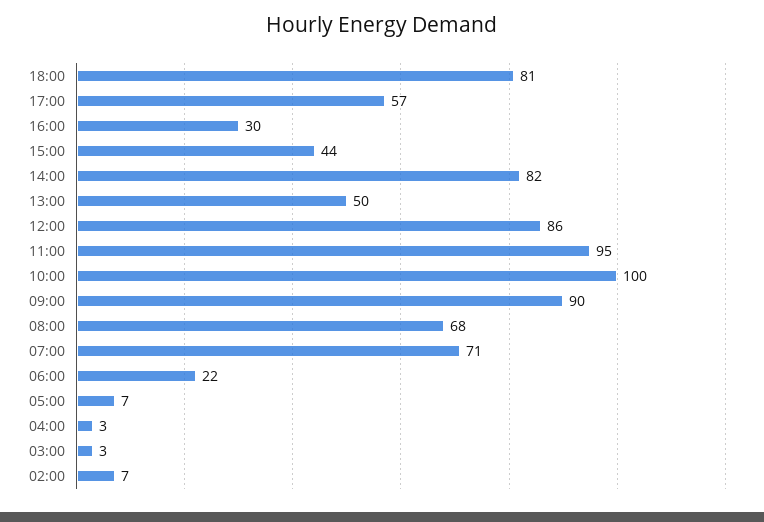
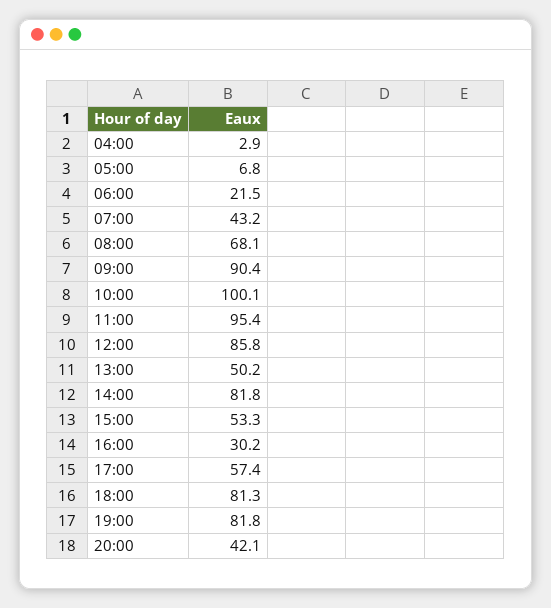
15:00: 44 -> 53.3
07:00: 71 -> 43.2
03:00: 3 -> none
02:00: 7 -> none
19:00: none -> 81.8
20:00: none -> 42.1

